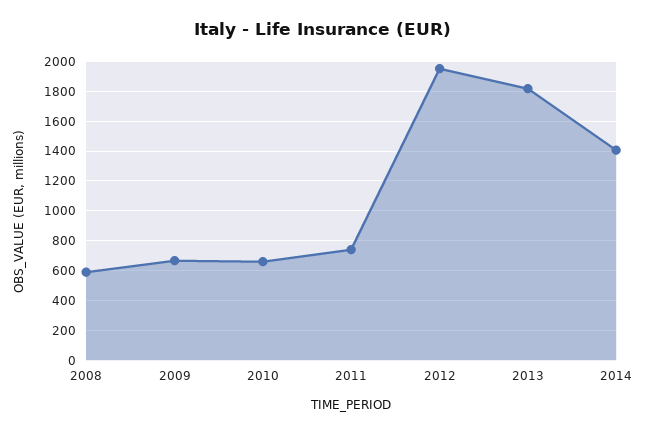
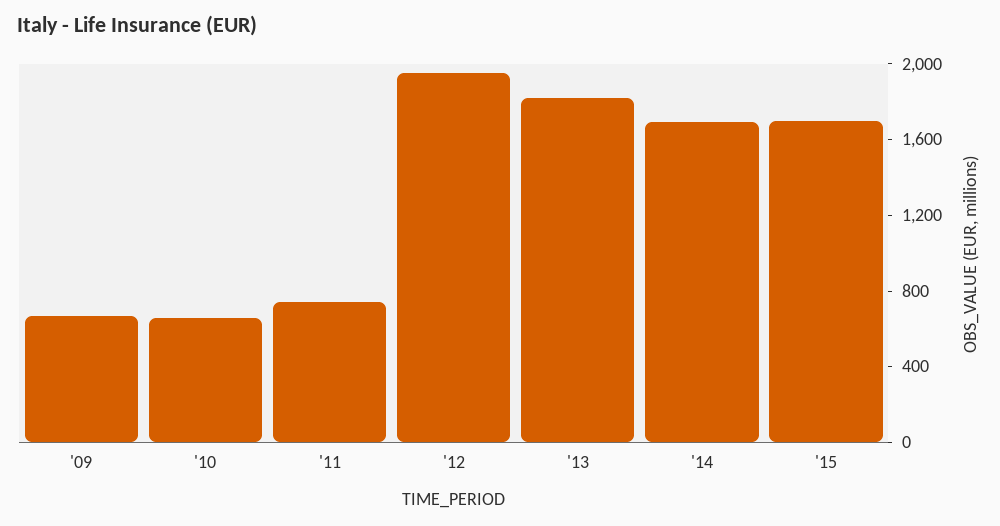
2008: 600 -> none
2014: 1400 -> 1700
'15: none -> 1700

